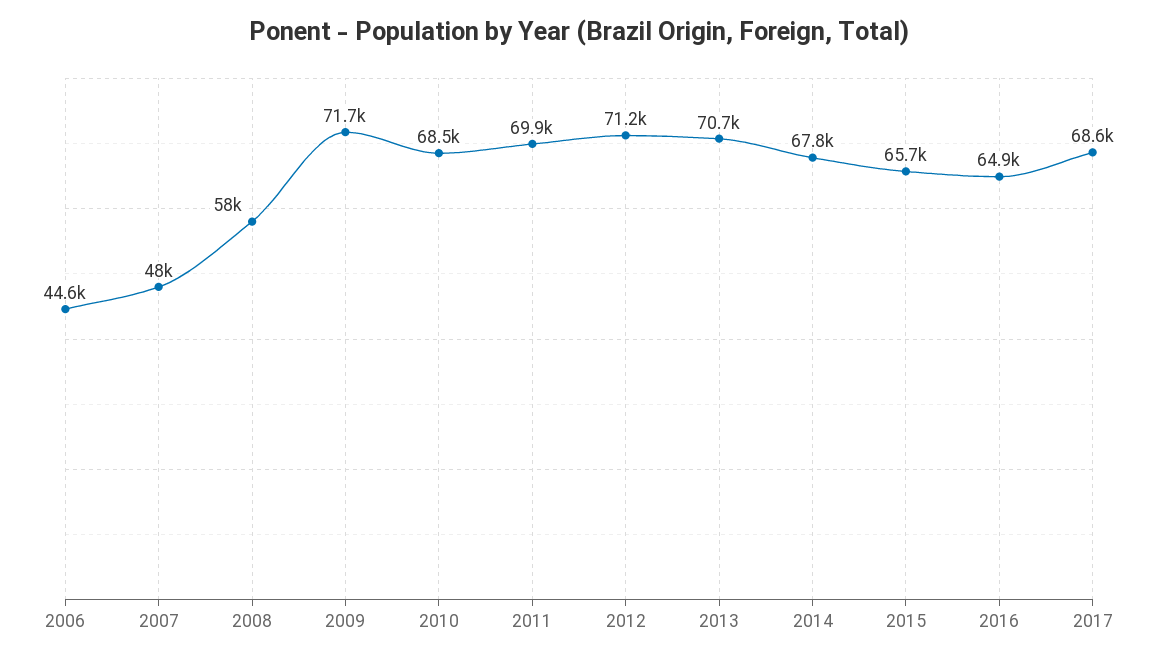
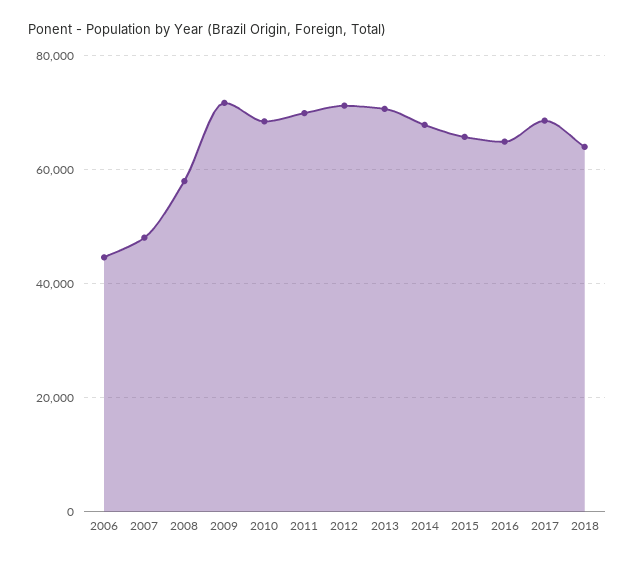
2018: none -> 64000

